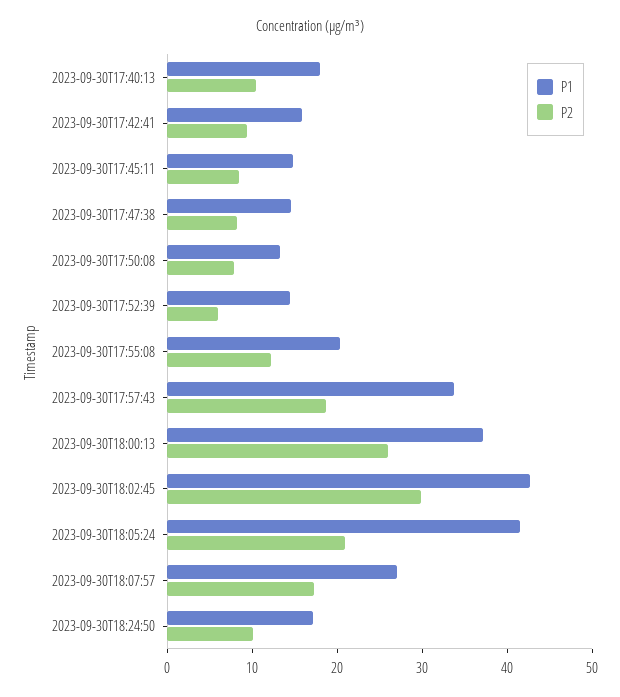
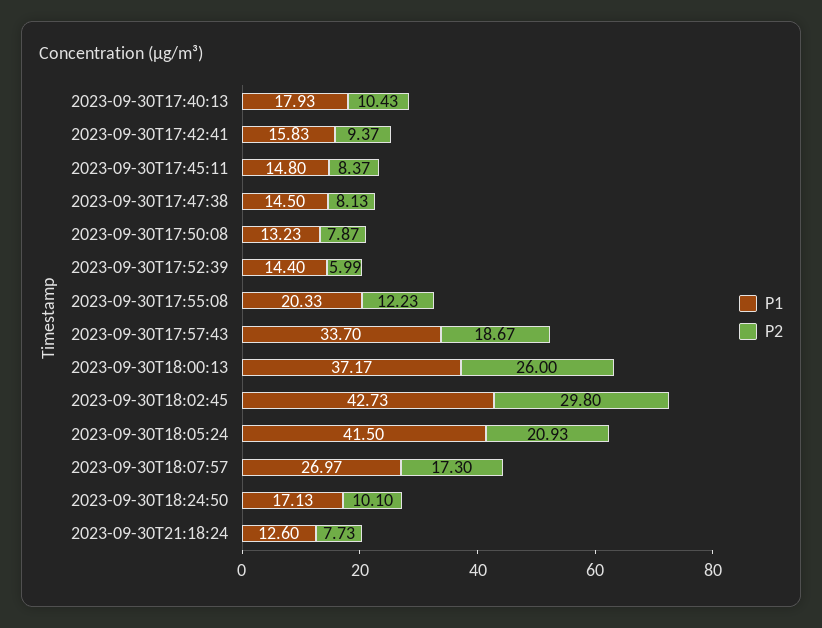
P1, 2023-09-30T21:18:24: none -> 12.6
P2, 2023-09-30T21:18:24: none -> 7.73

